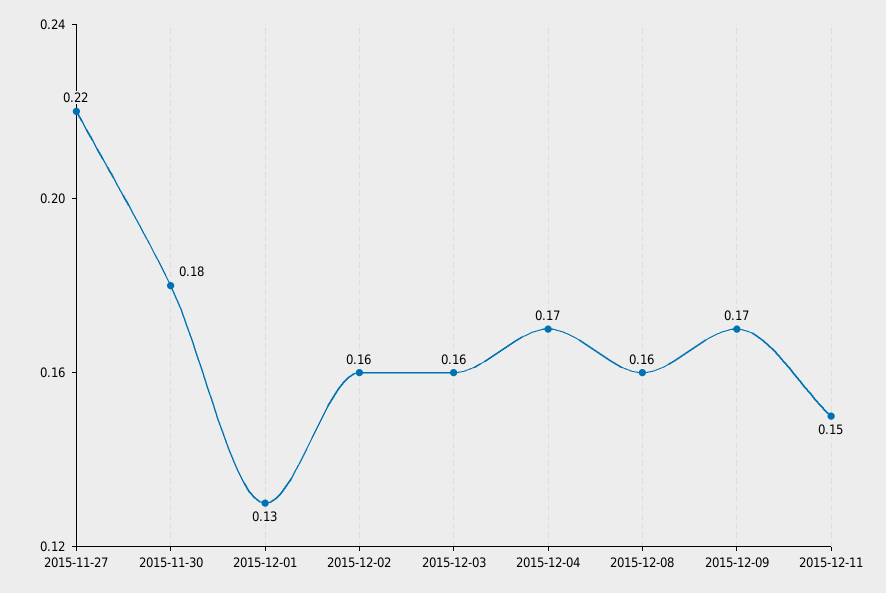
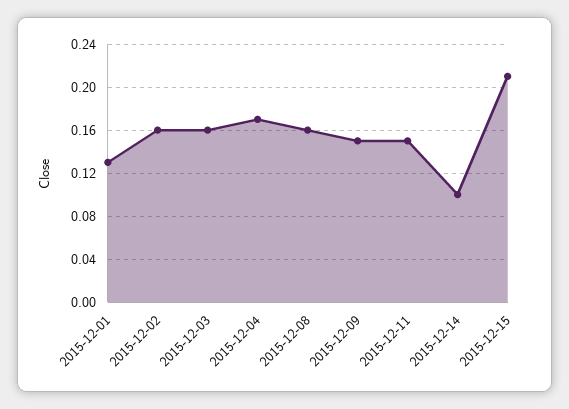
2015-11-27: 0.22 -> none
2015-11-30: 0.18 -> none
2015-12-09: 0.17 -> 0.15
2015-12-14: none -> 0.1
2015-12-15: none -> 0.21

